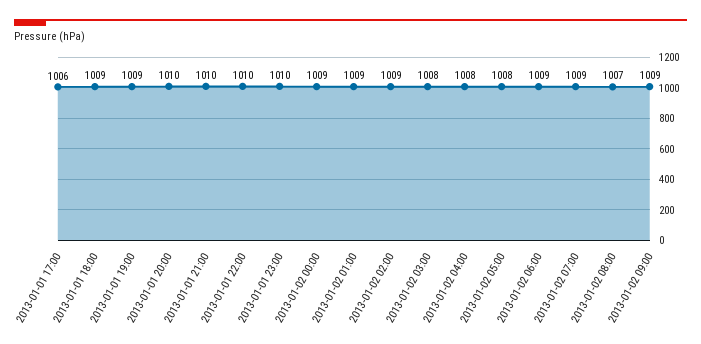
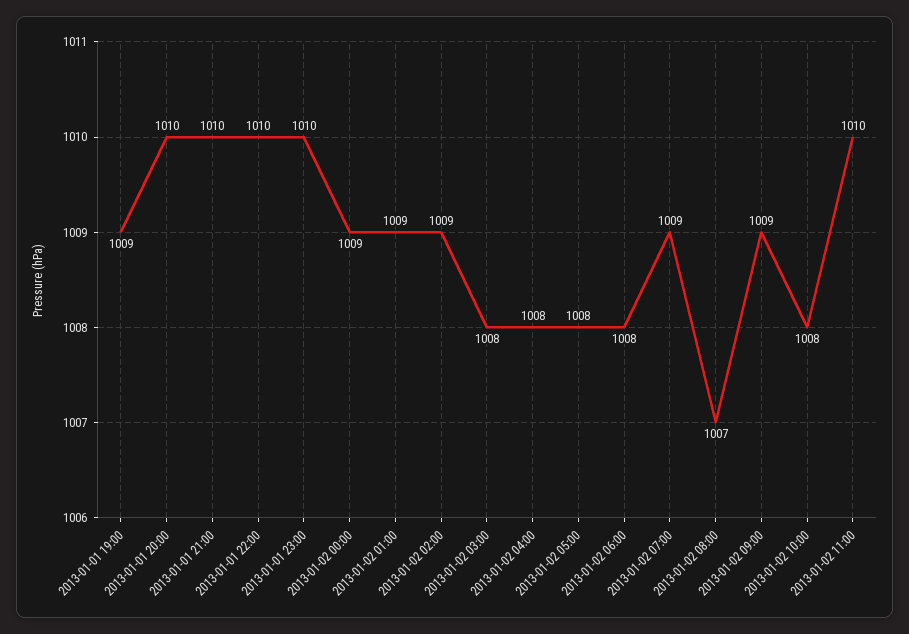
2013-01-01 17:00: 1006 -> none
2013-01-01 18:00: 1009 -> none
2013-01-02 06:00: 1009 -> 1008
2013-01-02 10:00: none -> 1008
2013-01-02 11:00: none -> 1010

